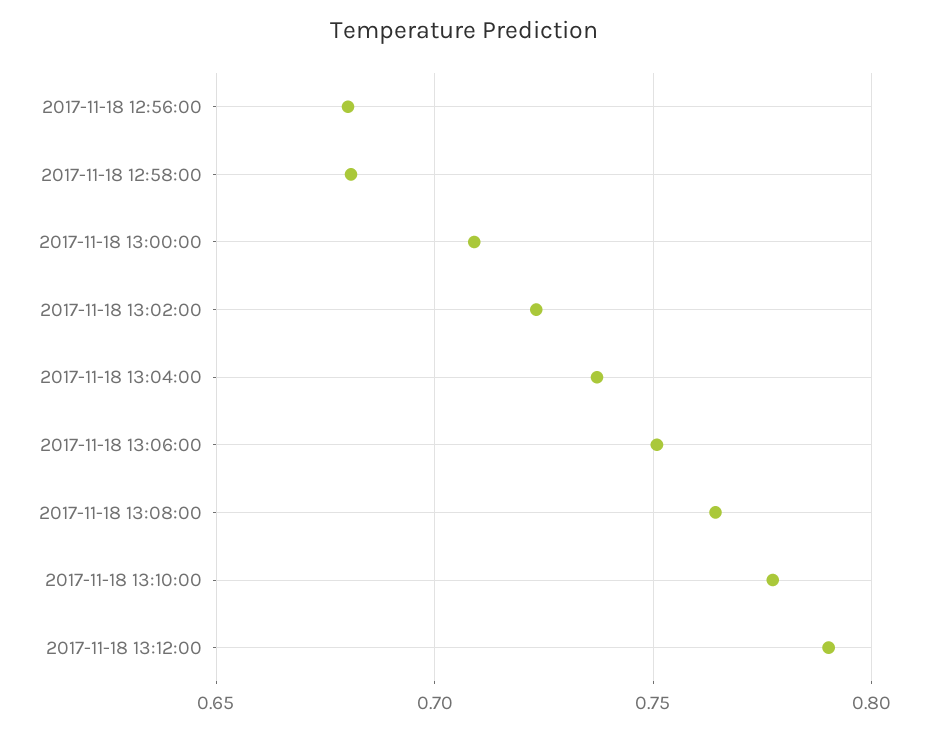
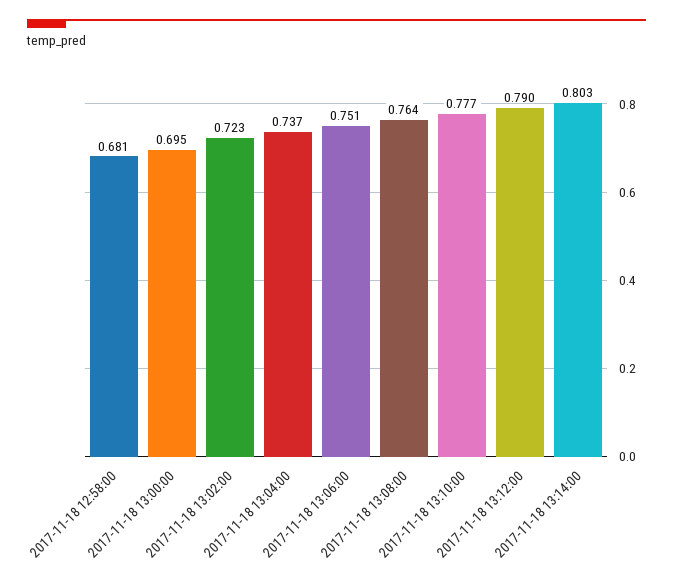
2017-11-18 12:56:00: 0.68 -> none
2017-11-18 13:00:00: 0.71 -> 0.695
2017-11-18 13:14:00: none -> 0.803

